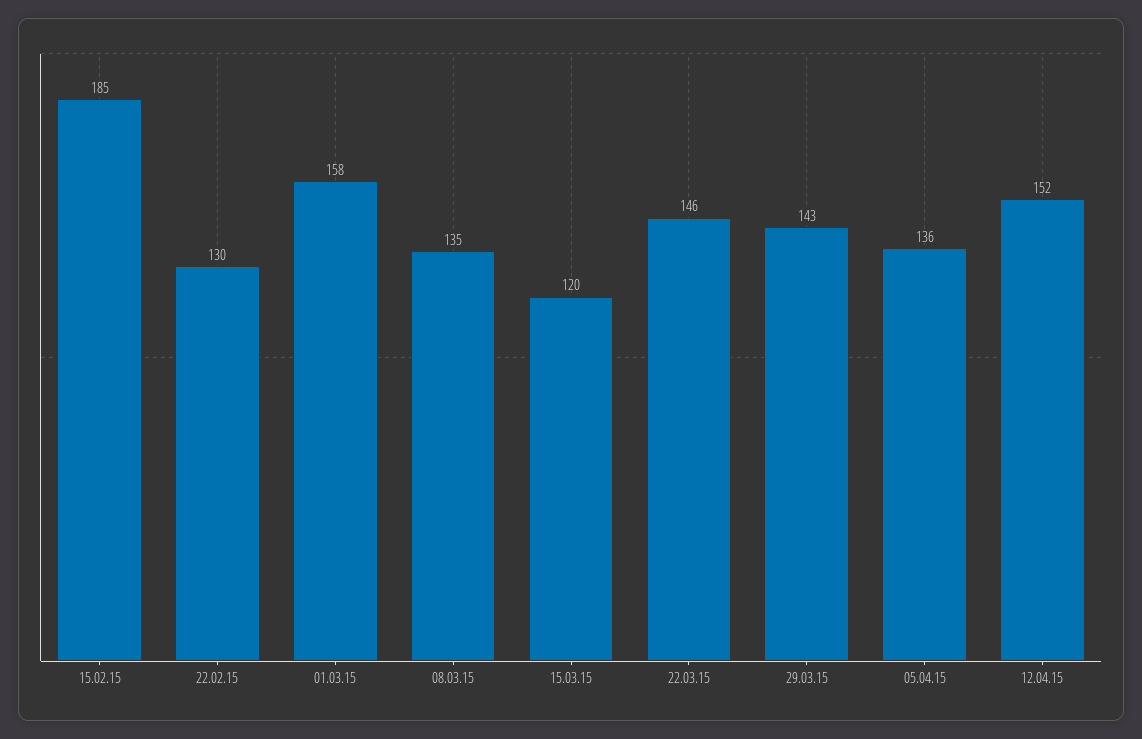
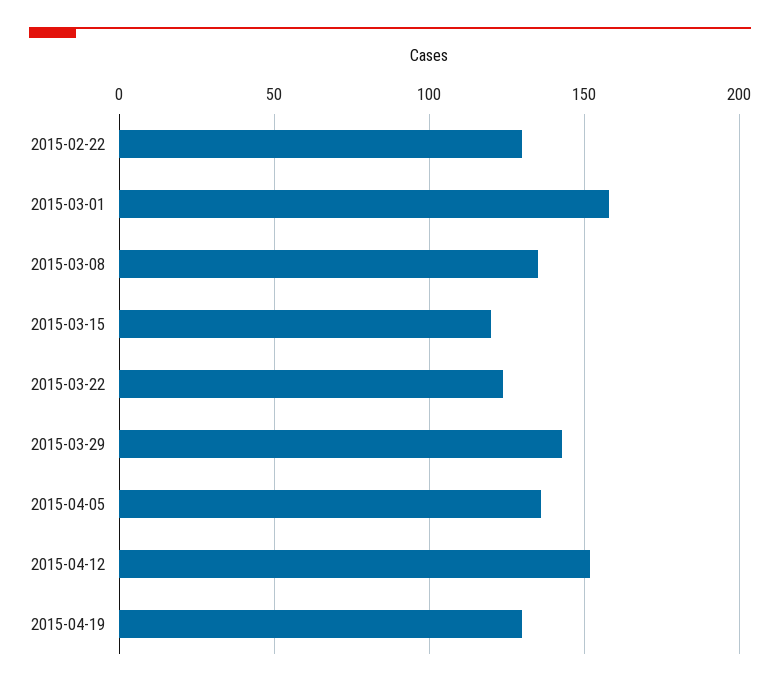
15.02.15: 185 -> none
22.03.15: 146 -> 125
2015-04-19: none -> 130

